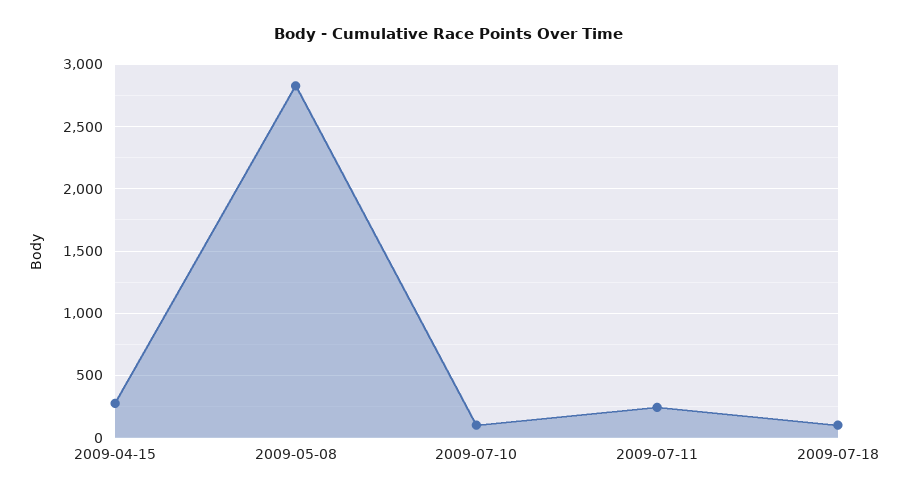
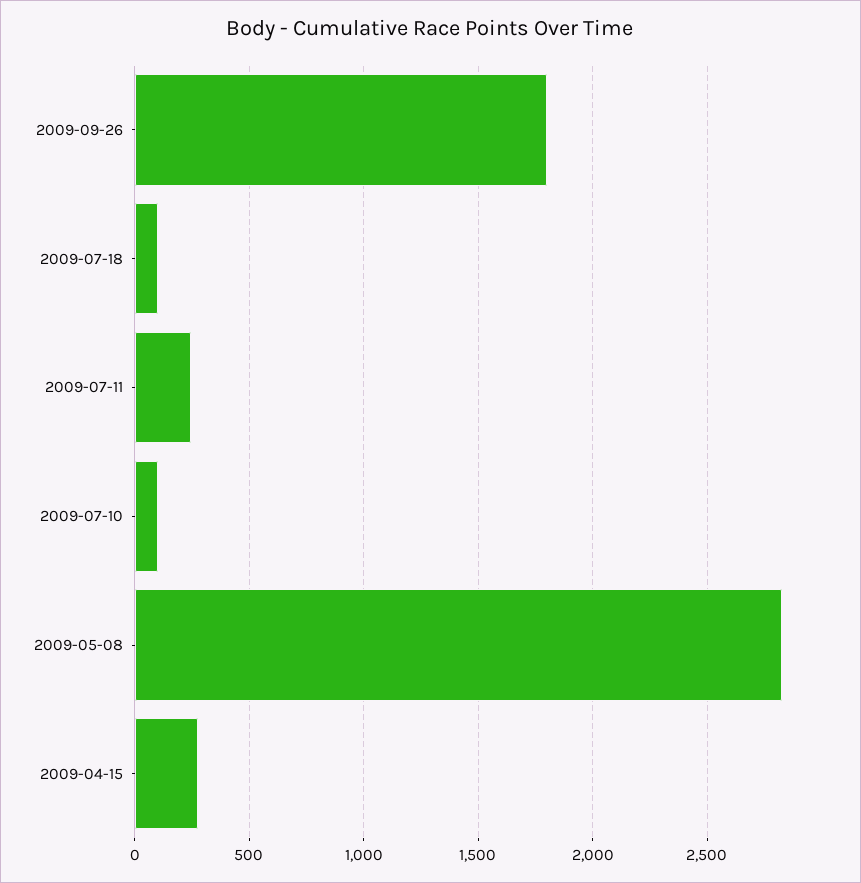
2009-09-26: none -> 1800

